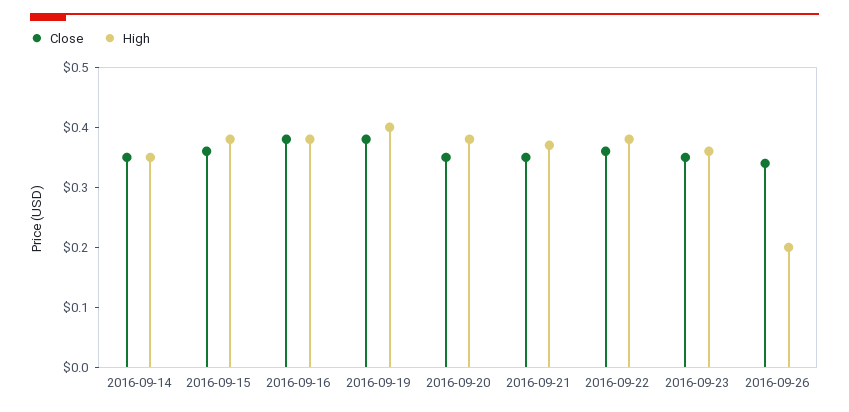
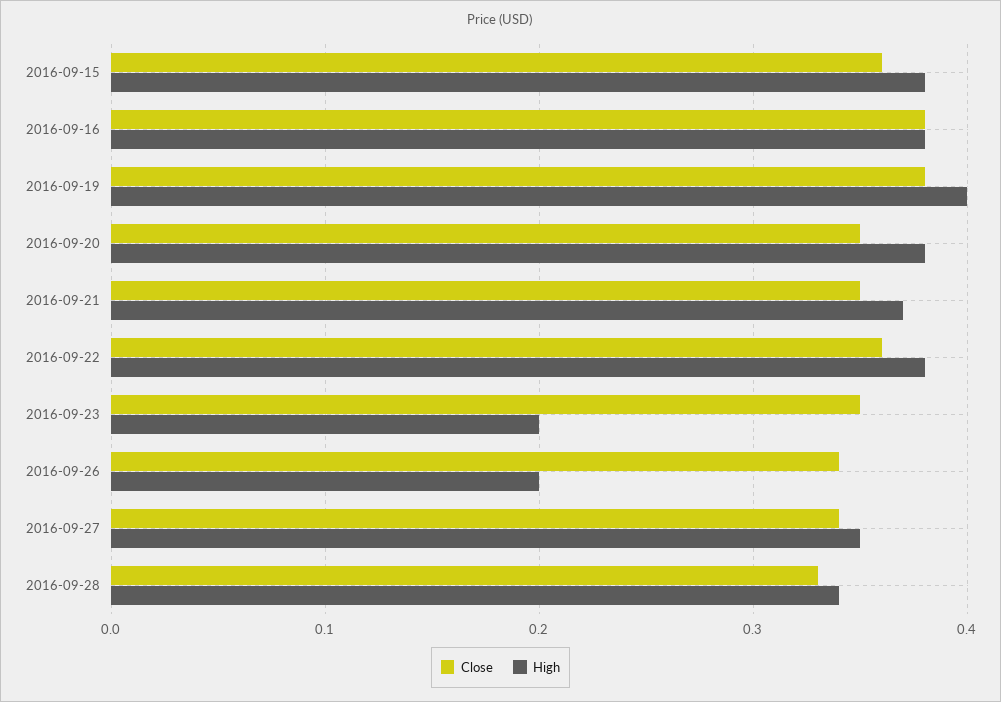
Close, 2016-09-14: 0.35 -> none
High, 2016-09-14: 0.35 -> none
High, 2016-09-23: 0.35 -> 0.2
Close, 2016-09-27: none -> 0.34
High, 2016-09-27: none -> 0.35
Close, 2016-09-28: none -> 0.33
High, 2016-09-28: none -> 0.34

